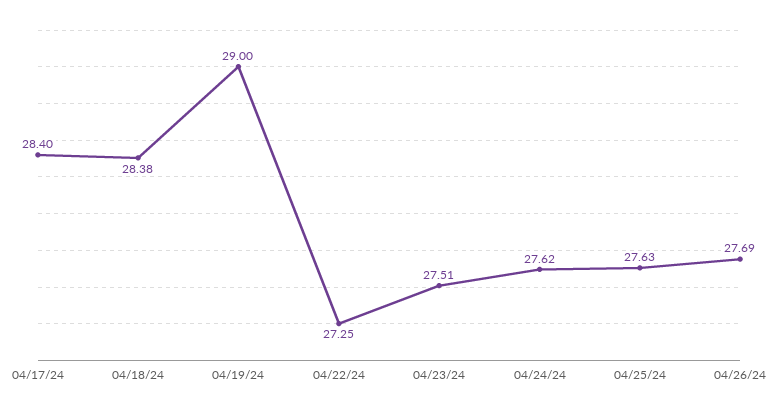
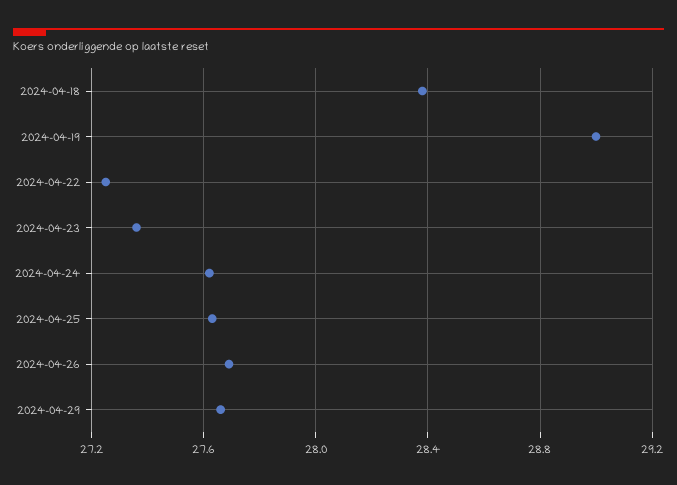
04/17/24: 28.4 -> none
04/23/24: 27.51 -> 27.35
2024-04-29: none -> 27.65

